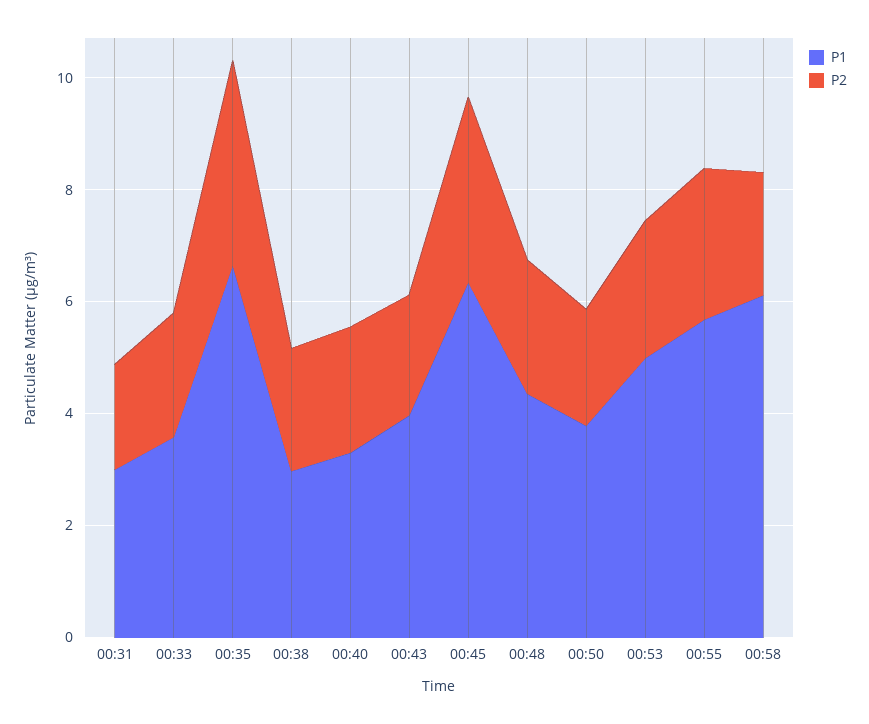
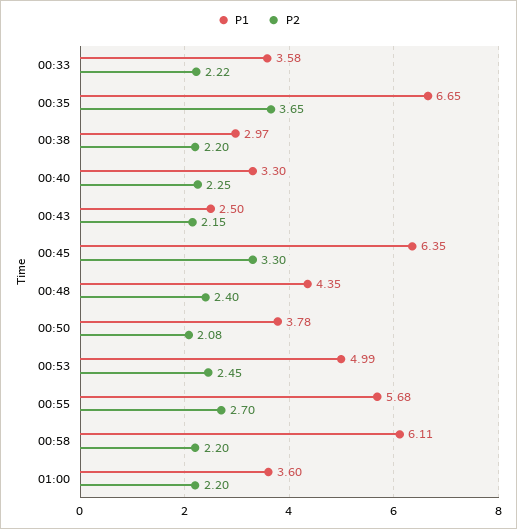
P1, 00:31: 3 -> none
P2, 00:31: 2 -> none
P1, 00:43: 4 -> 2.5
P1, 01:00: none -> 3.6
P2, 01:00: none -> 2.2

